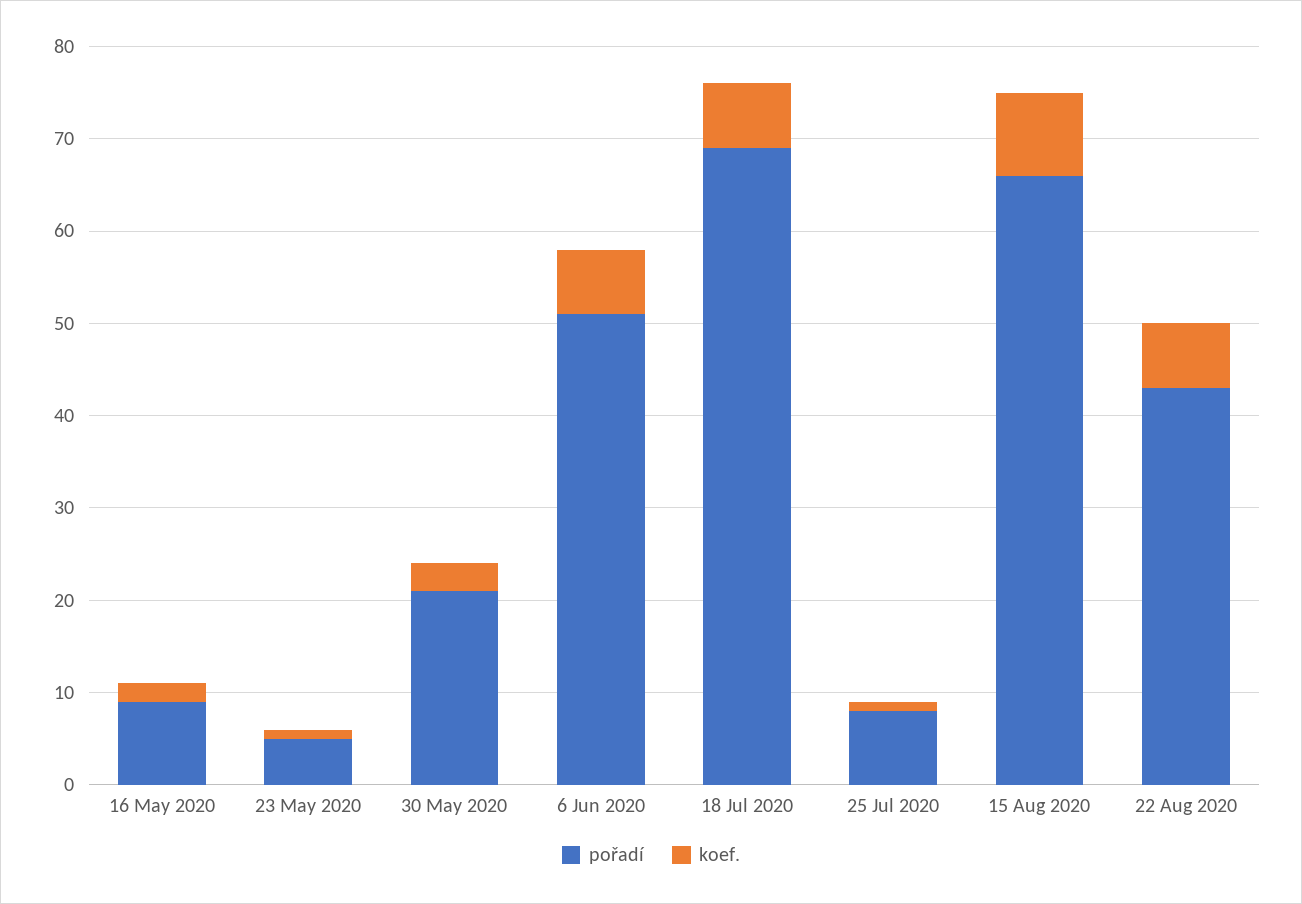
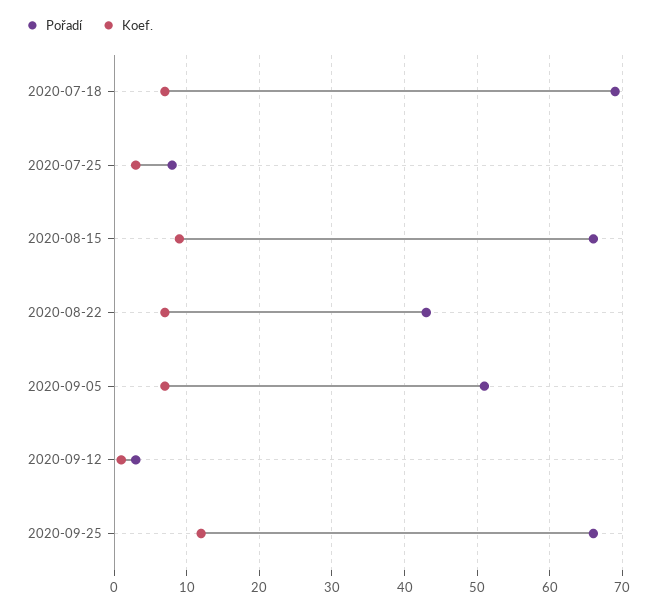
pořadí, 16 May 2020: 9 -> none
koef., 16 May 2020: 2 -> none
pořadí, 23 May 2020: 5 -> none
koef., 23 May 2020: 1 -> none
pořadí, 30 May 2020: 21 -> none
koef., 30 May 2020: 3 -> none
pořadí, 6 Jun 2020: 51 -> none
koef., 6 Jun 2020: 7 -> none
koef., 25 Jul 2020: 1 -> 3
pořadí, 2020-09-05: none -> 51
koef., 2020-09-05: none -> 7
pořadí, 2020-09-12: none -> 3
koef., 2020-09-12: none -> 1
pořadí, 2020-09-25: none -> 66
koef., 2020-09-25: none -> 12

